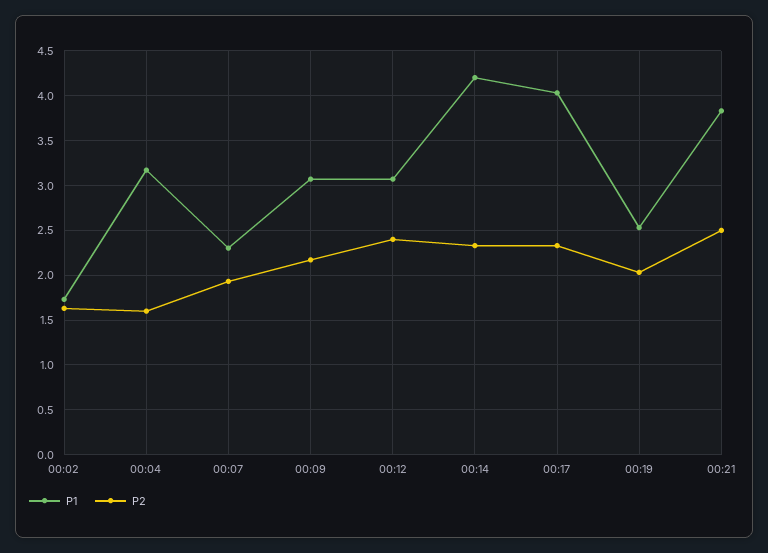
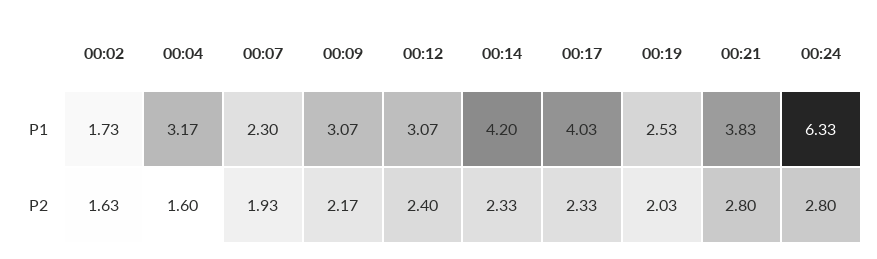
P2, 00:21: 2.5 -> 2.8
P1, 00:24: none -> 6.33
P2, 00:24: none -> 2.8

